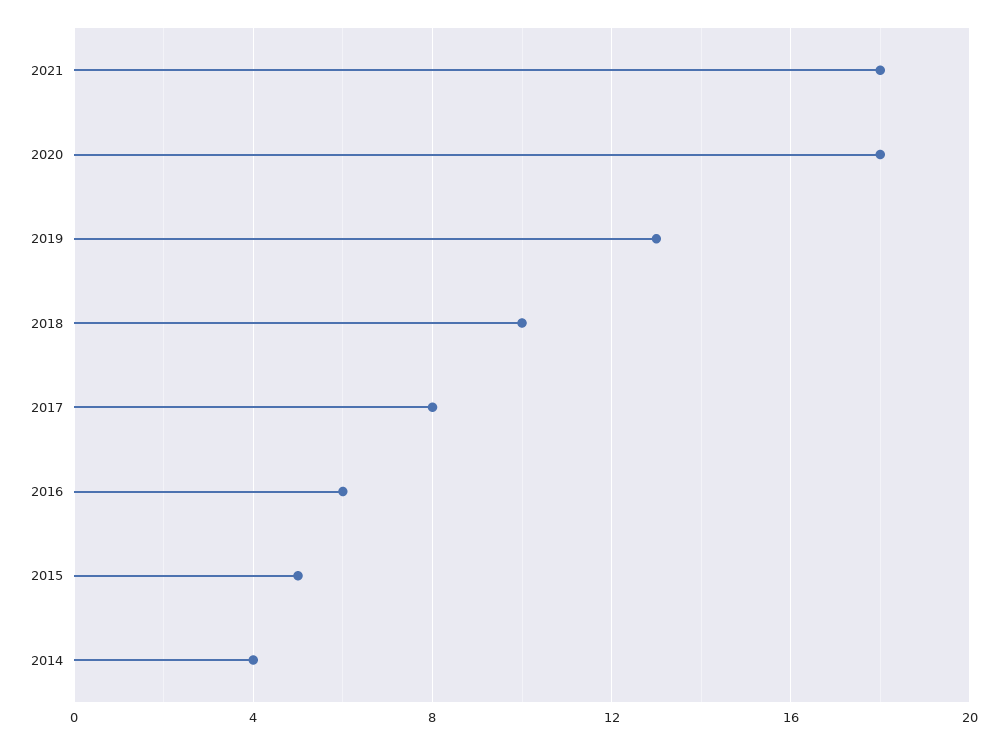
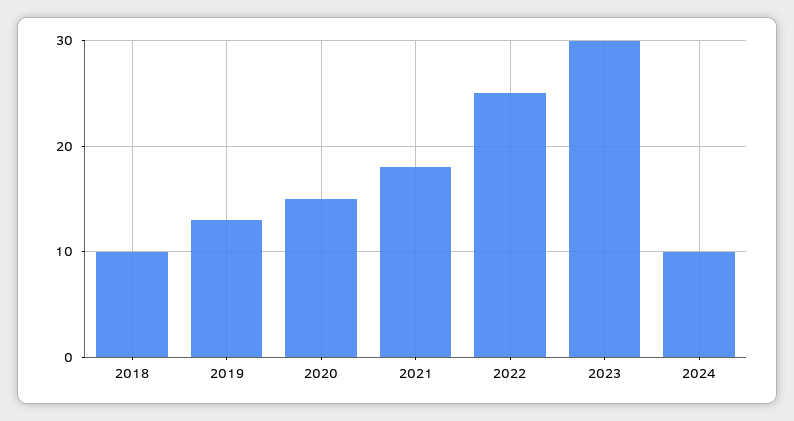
2020: 18 -> 15
2017: 8 -> none
2016: 6 -> none
2015: 5 -> none
2014: 4 -> none
2022: none -> 25
2023: none -> 30
2024: none -> 10

